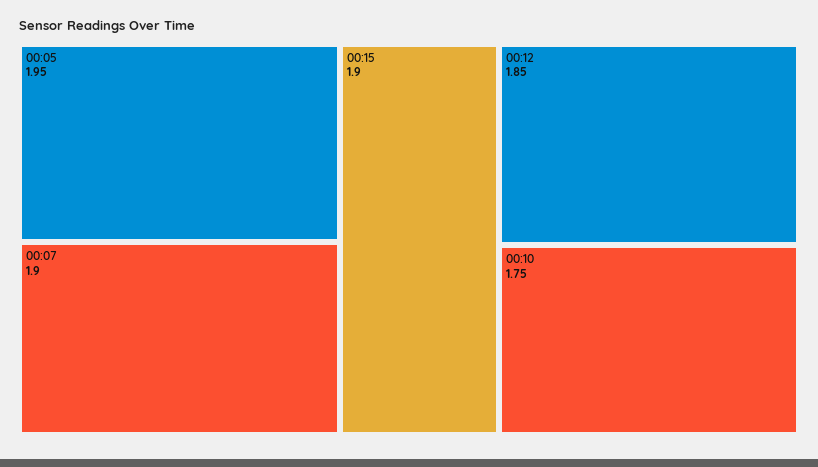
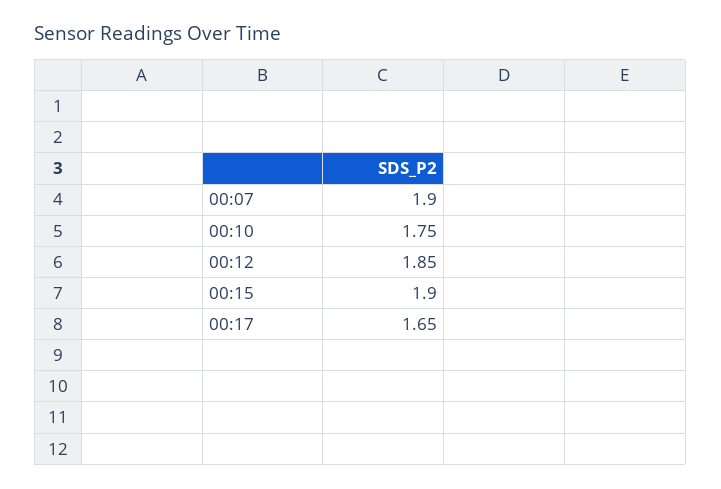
00:05: 1.95 -> none
00:17: none -> 1.65

